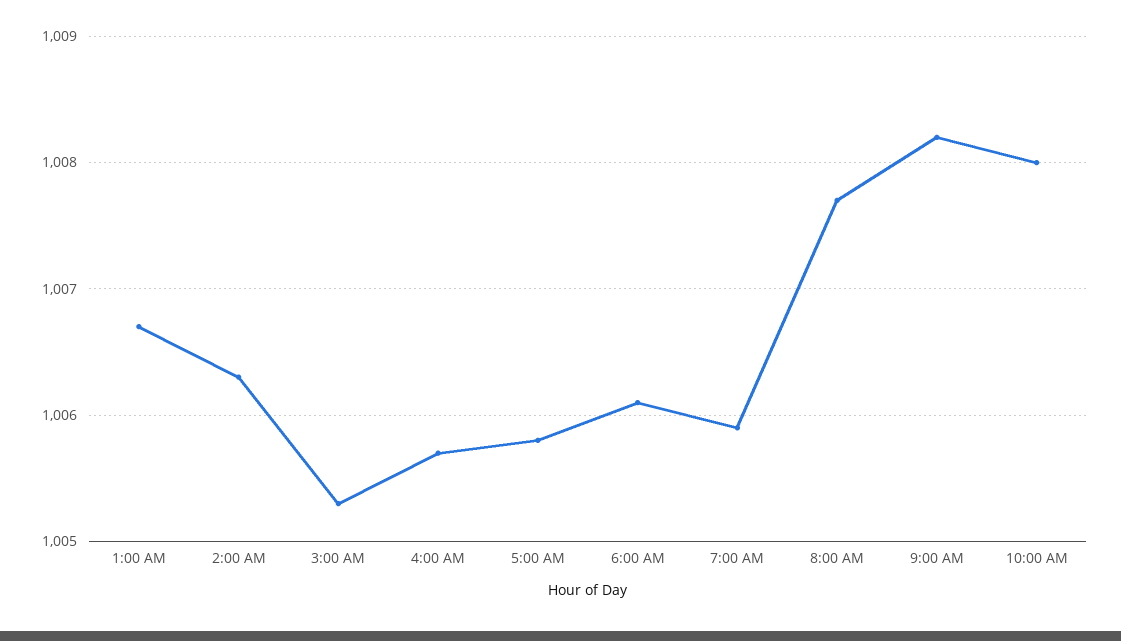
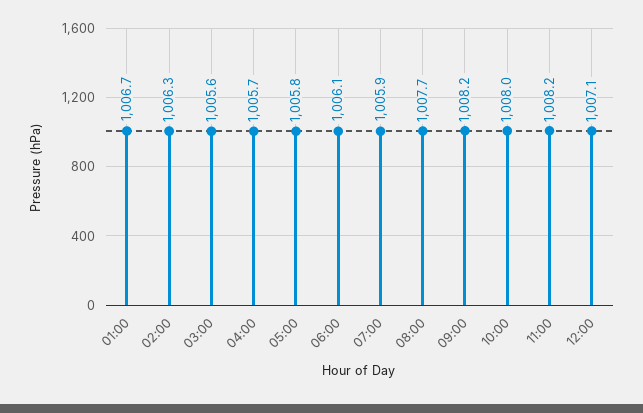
3:00 AM: 1005.3 -> 1005.6
11:00: none -> 1008.2
12:00: none -> 1007.1

